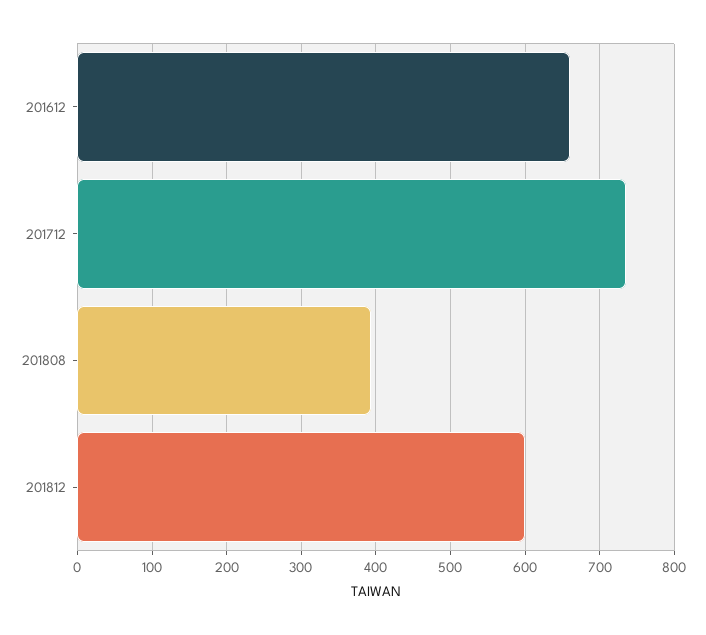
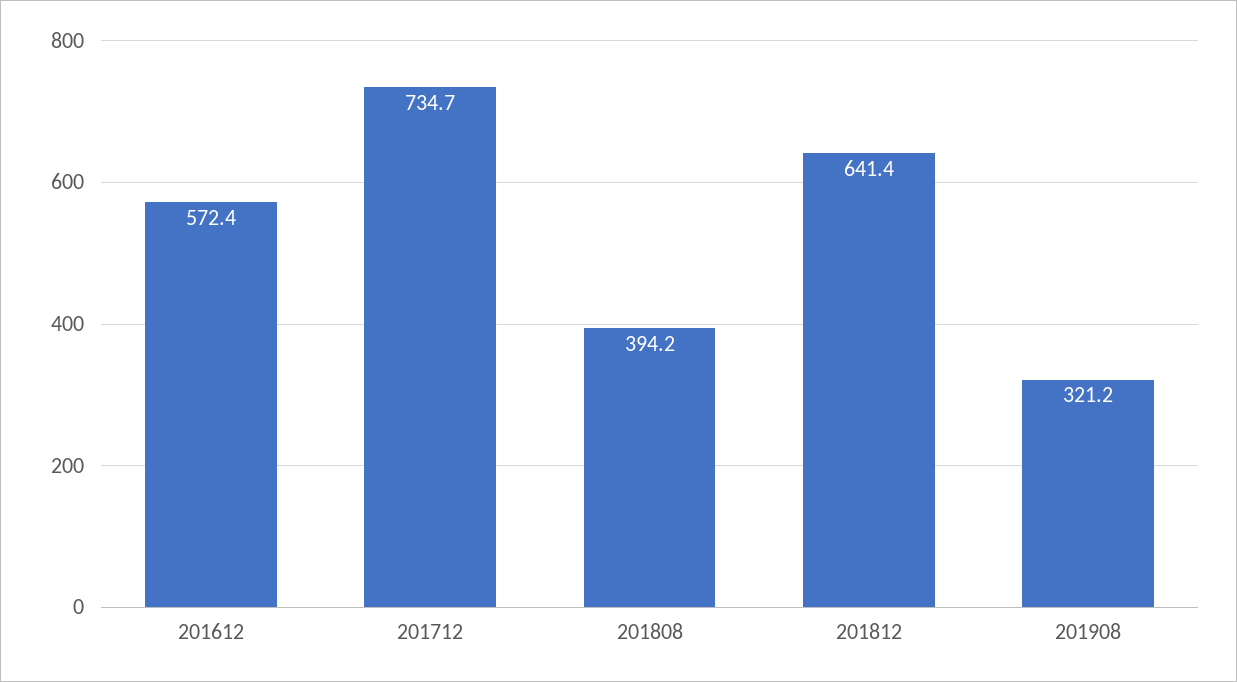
201612: 660 -> 572.4
201812: 600 -> 641.4
201908: none -> 321.2

